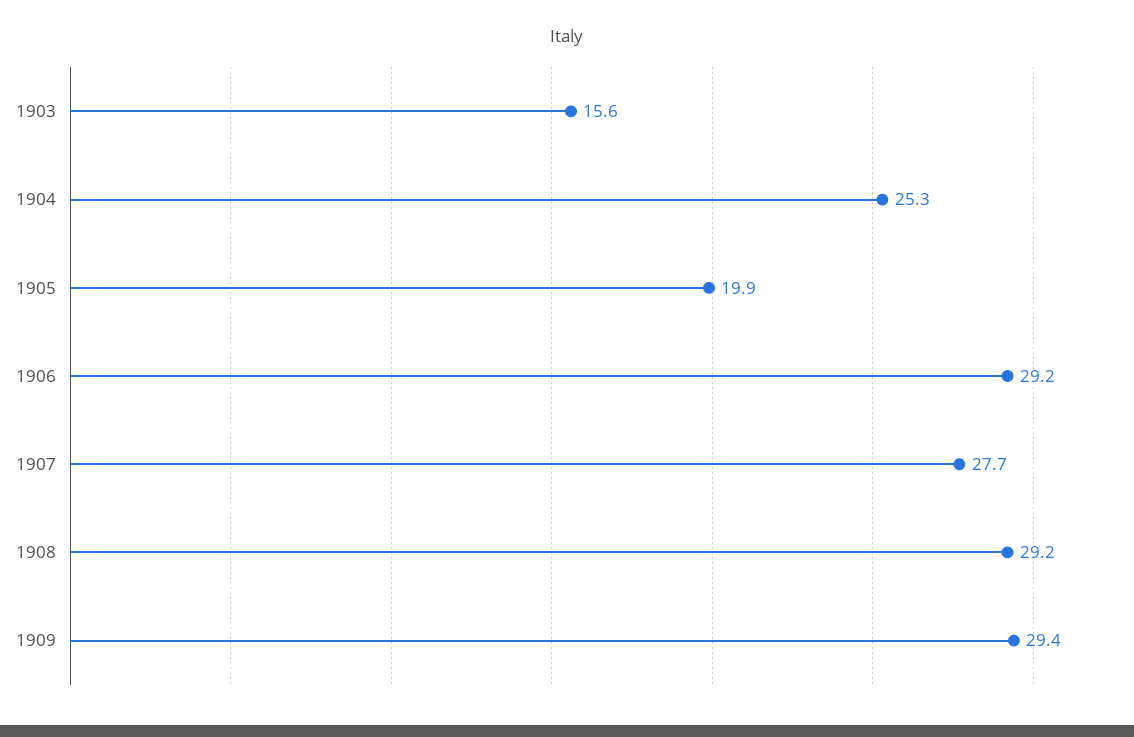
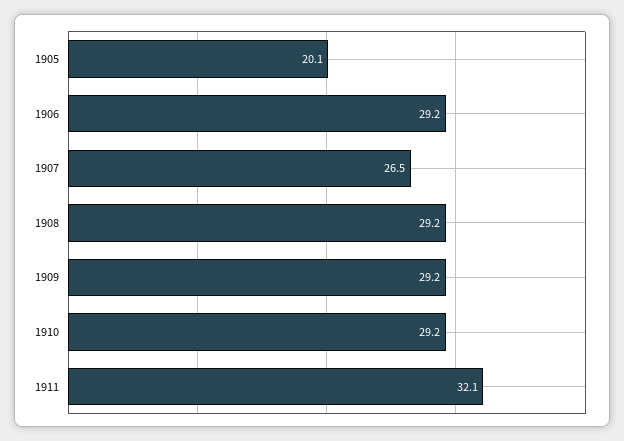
1903: 15.6 -> none
1904: 25.3 -> none
1905: 19.9 -> 20.1
1907: 27.7 -> 26.5
1909: 29.4 -> 29.2
1910: none -> 29.2
1911: none -> 32.1

